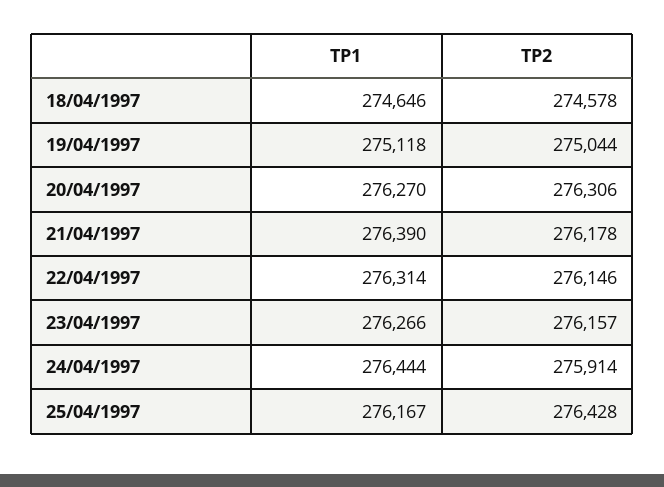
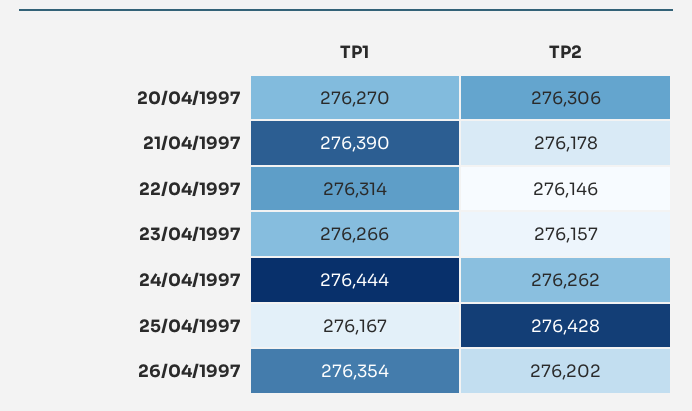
TP1, 18/04/1997: 274646 -> none
TP2, 18/04/1997: 274578 -> none
TP1, 19/04/1997: 275118 -> none
TP2, 19/04/1997: 275044 -> none
TP2, 24/04/1997: 275914 -> 276262
TP1, 26/04/1997: none -> 276354
TP2, 26/04/1997: none -> 276202

